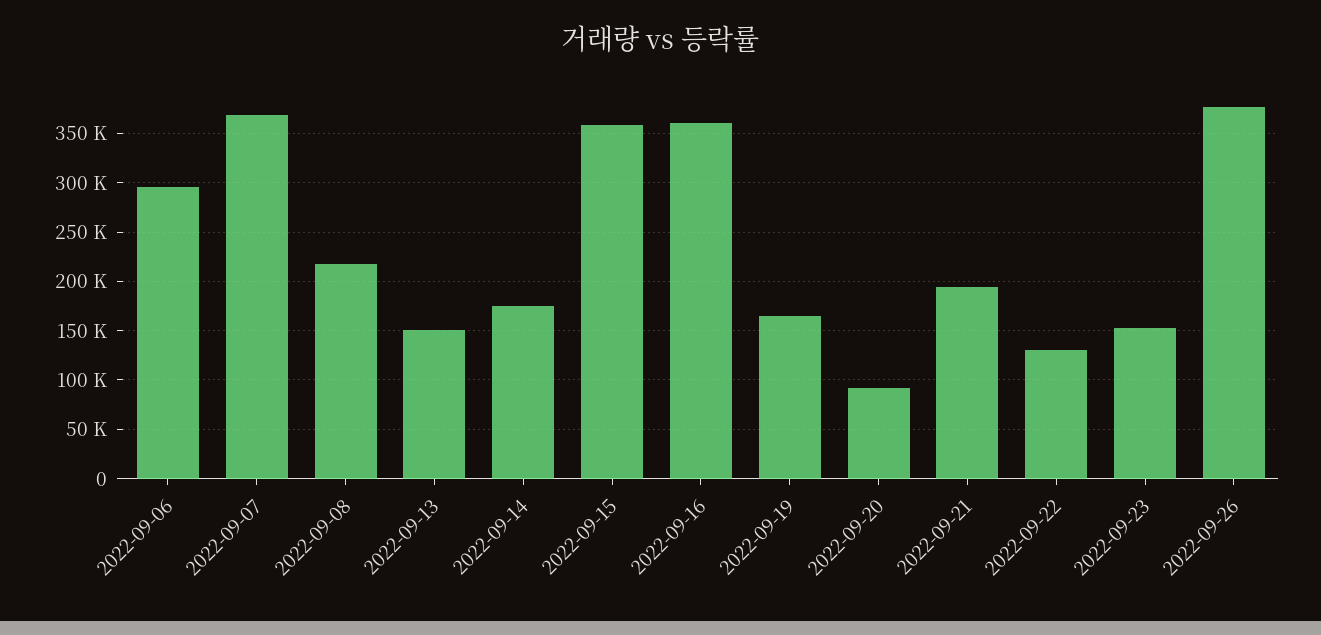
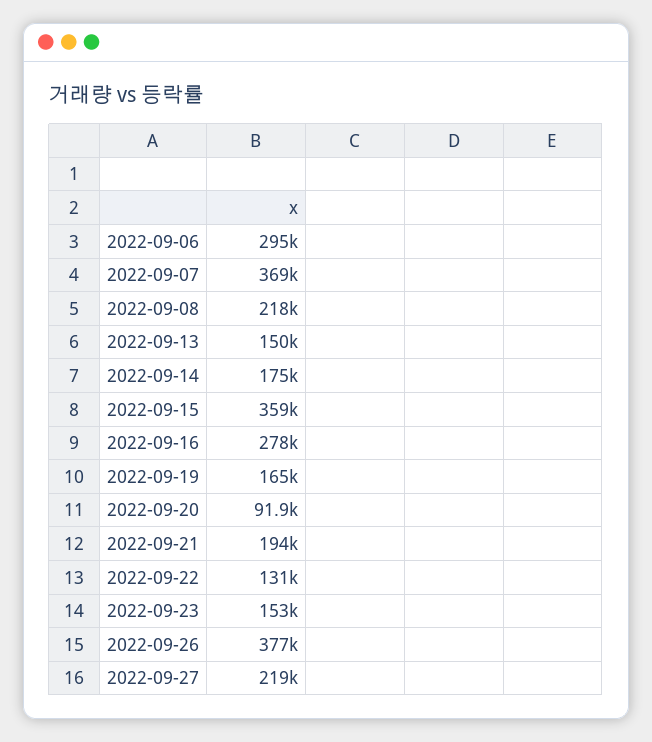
2022-09-16: 360000 -> 278000
2022-09-27: none -> 219000

